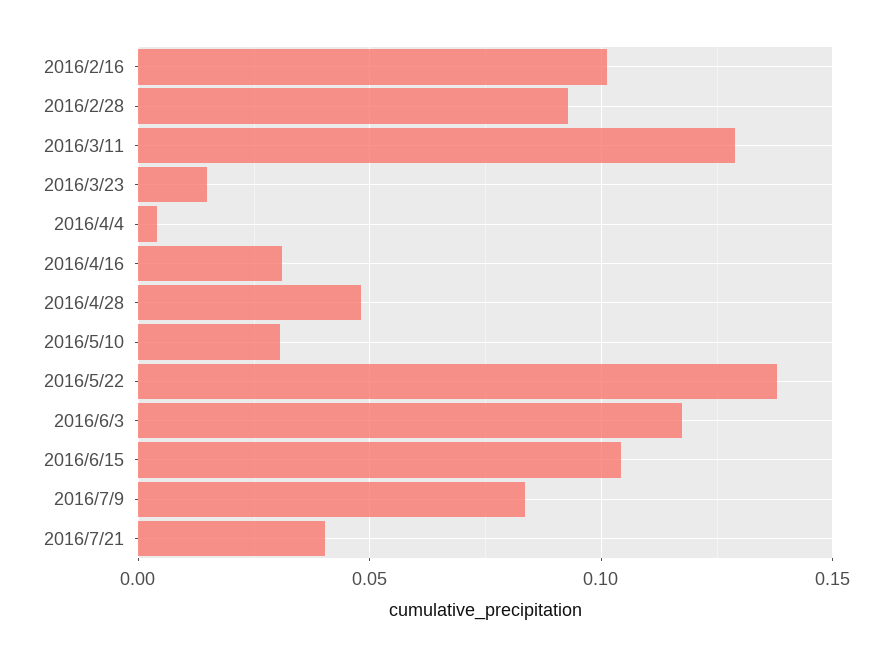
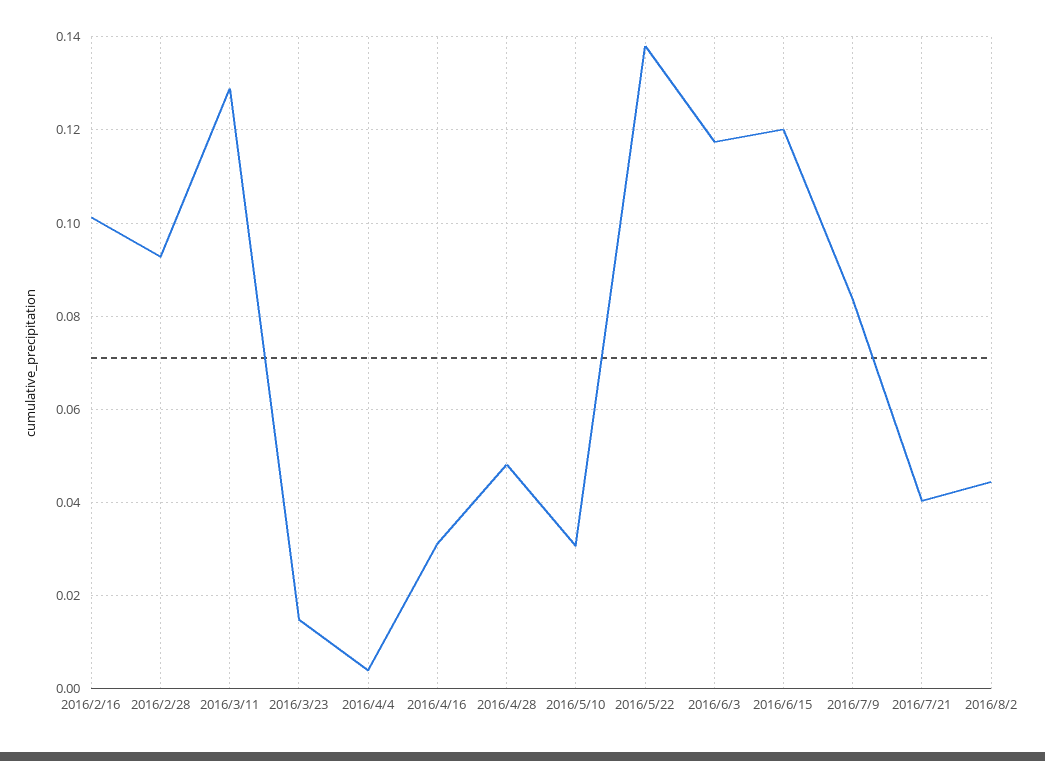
2016/6/15: 0.105 -> 0.12
2016/8/2: none -> 0.044

